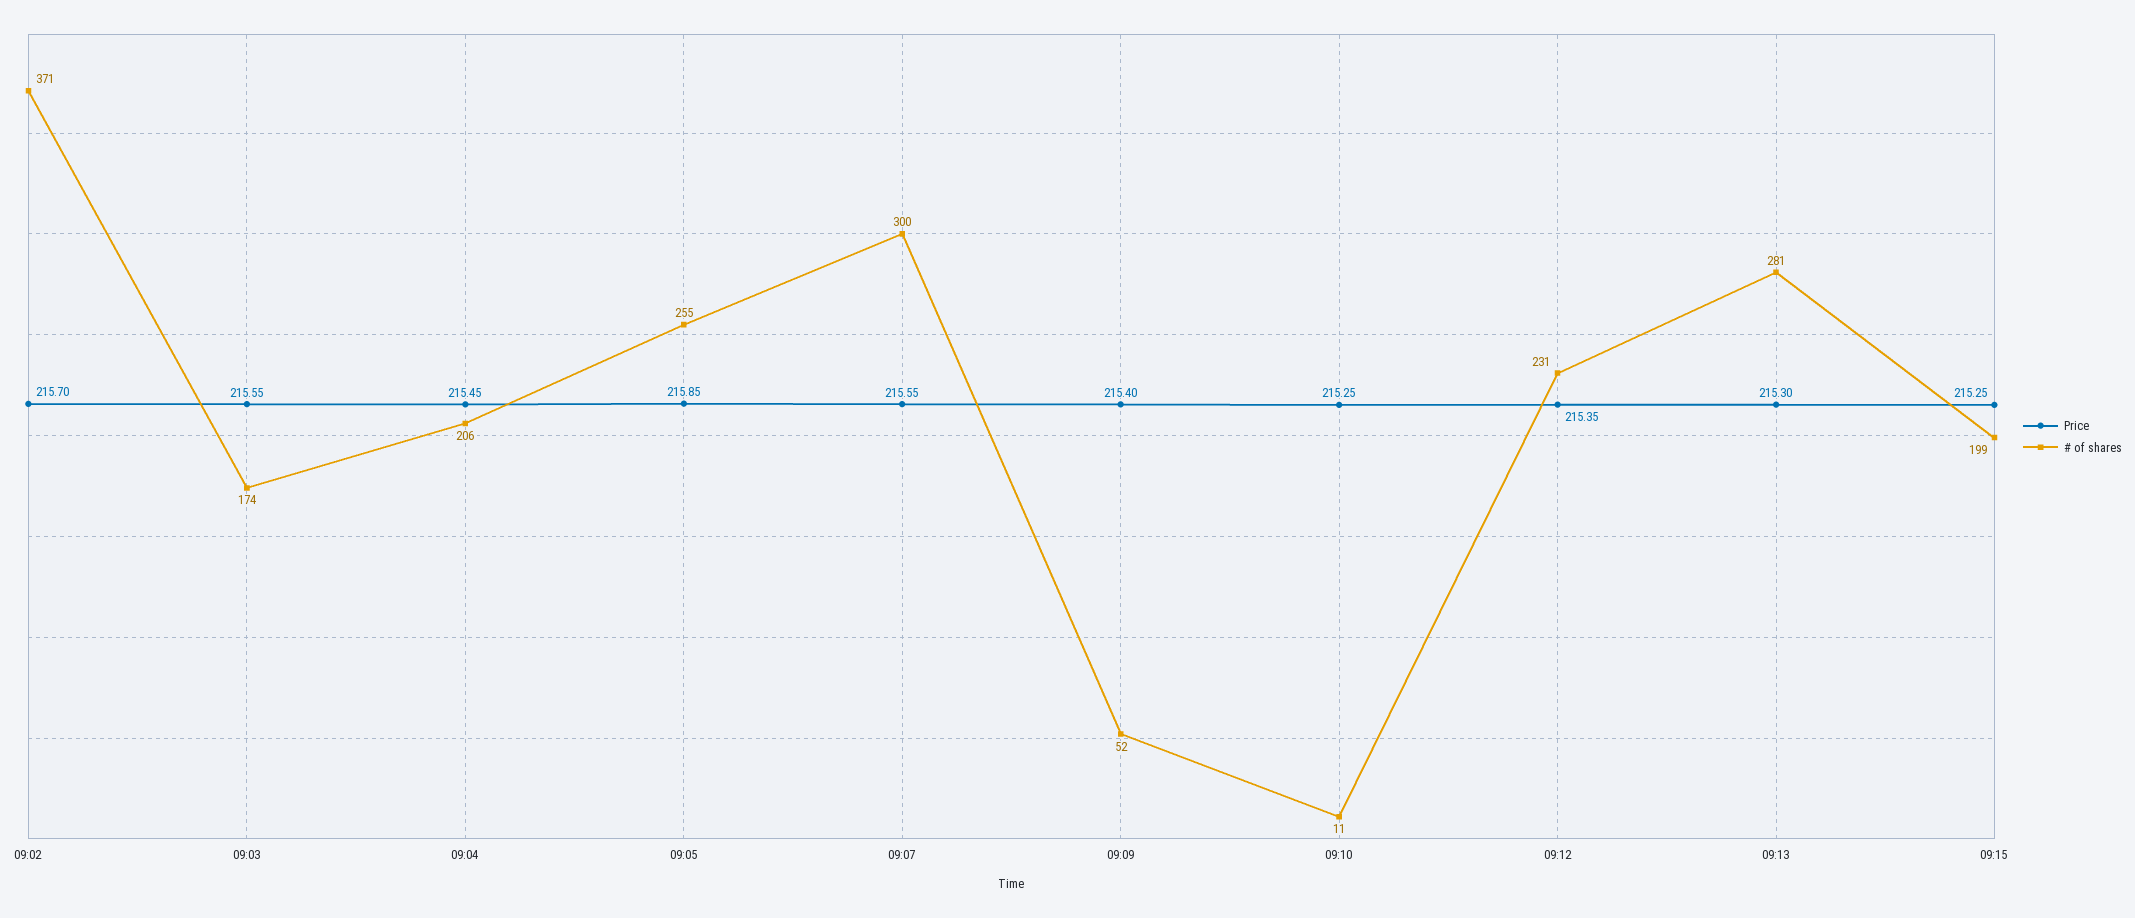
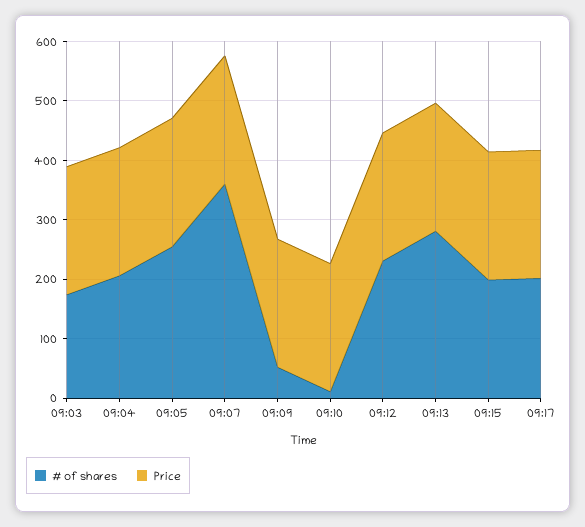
Price, 09:02: 215.7 -> none
# of shares, 09:02: 371 -> none
# of shares, 09:07: 300 -> 360
# of shares, 09:17: none -> 200
Price, 09:17: none -> 220

